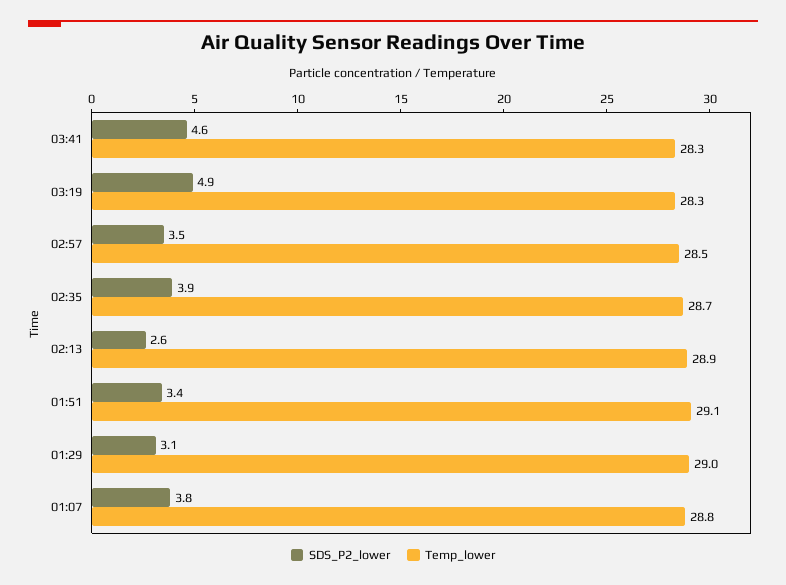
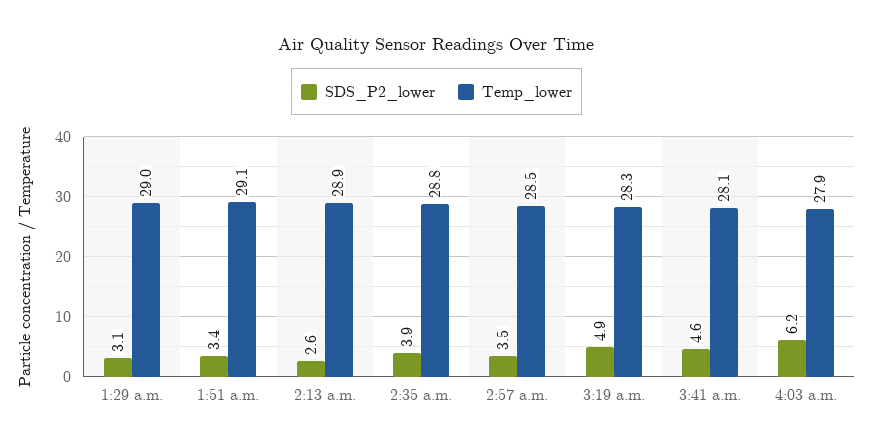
Temp_lower, 03:41: 28.3 -> 28.1
Temp_lower, 02:35: 28.7 -> 28.8
SDS_P2_lower, 01:07: 3.8 -> none
Temp_lower, 01:07: 28.8 -> none
SDS_P2_lower, 4:03 a.m.: none -> 6.2
Temp_lower, 4:03 a.m.: none -> 27.9

